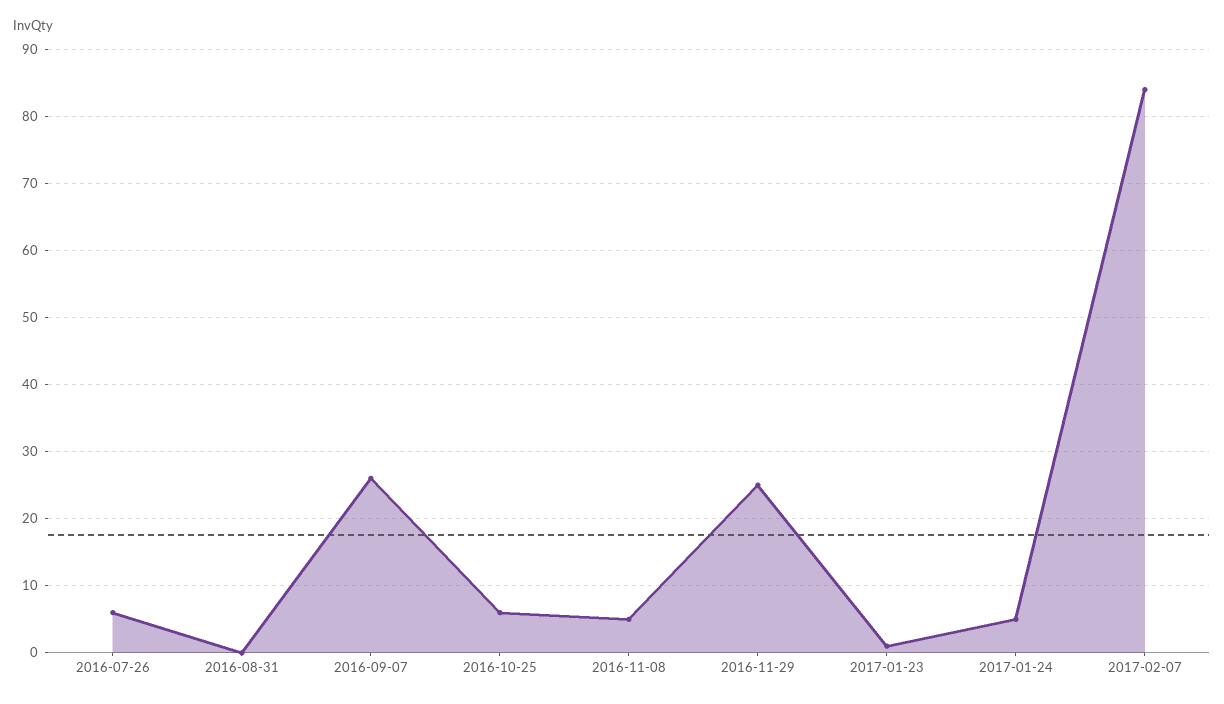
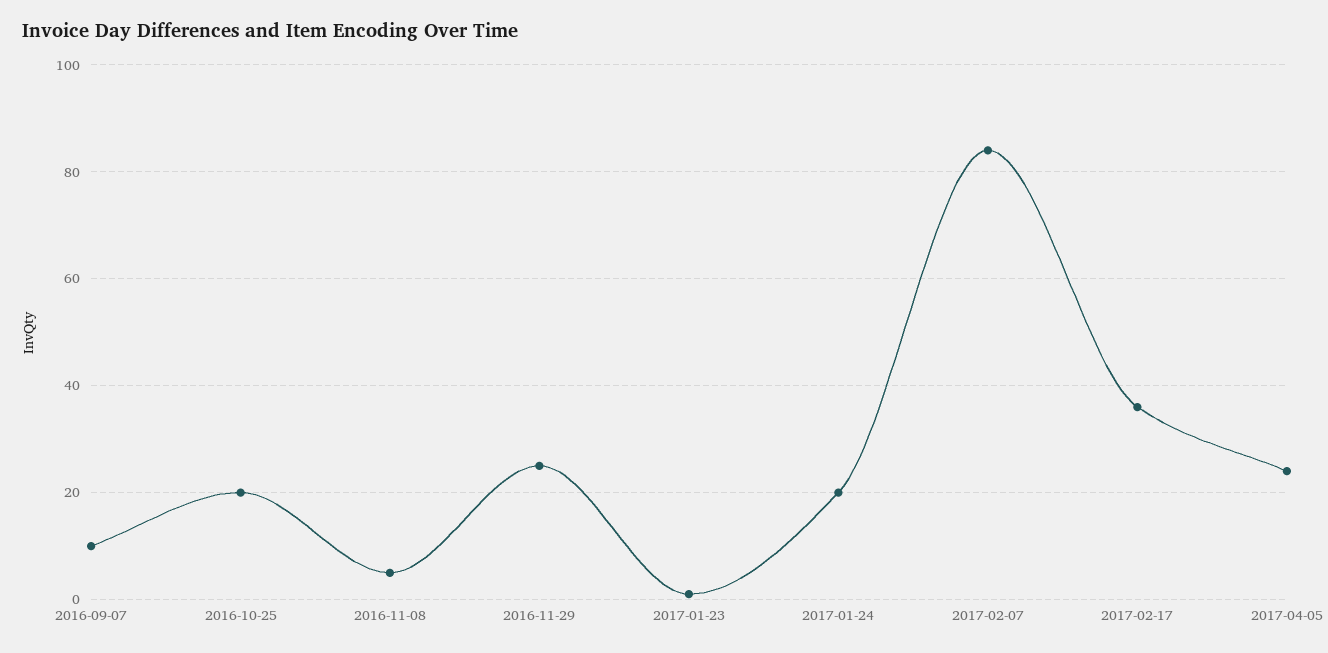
2016-07-26: 6 -> none
2016-08-31: 0 -> none
2016-09-07: 26 -> 10
2016-10-25: 6 -> 20
2017-01-24: 5 -> 20
2017-02-17: none -> 35
2017-04-05: none -> 25

